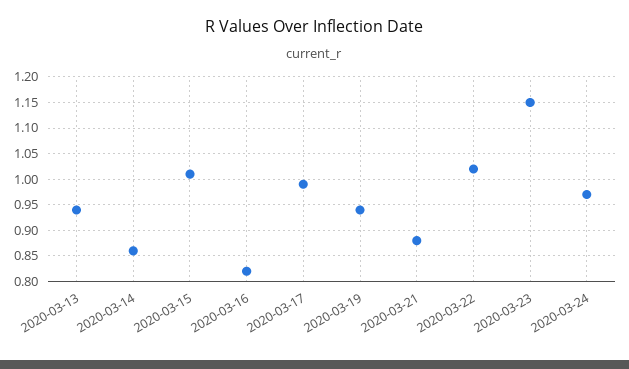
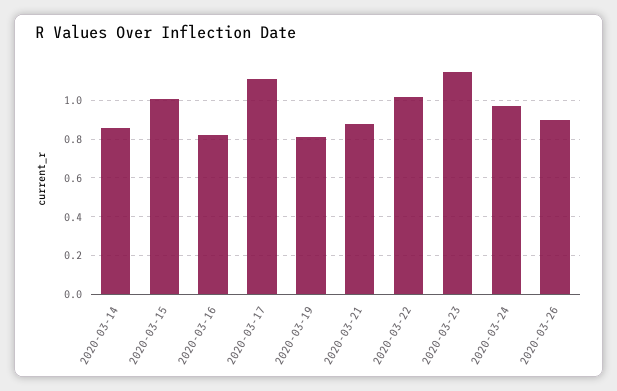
2020-03-13: 0.95 -> none
2020-03-17: 1 -> 1.1
2020-03-19: 0.95 -> 0.8
2020-03-26: none -> 0.9

